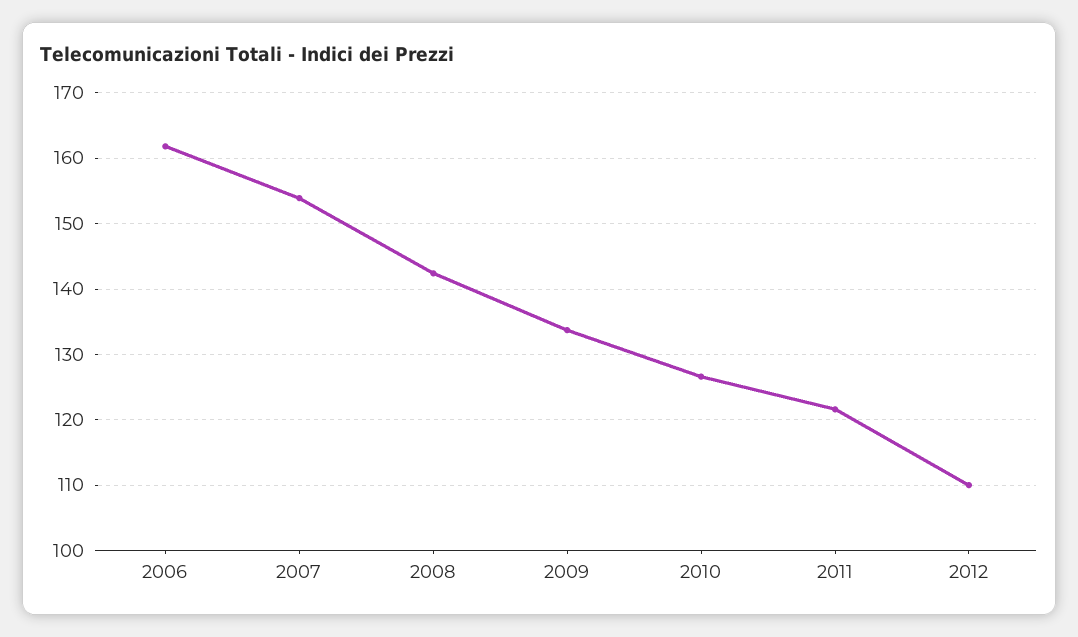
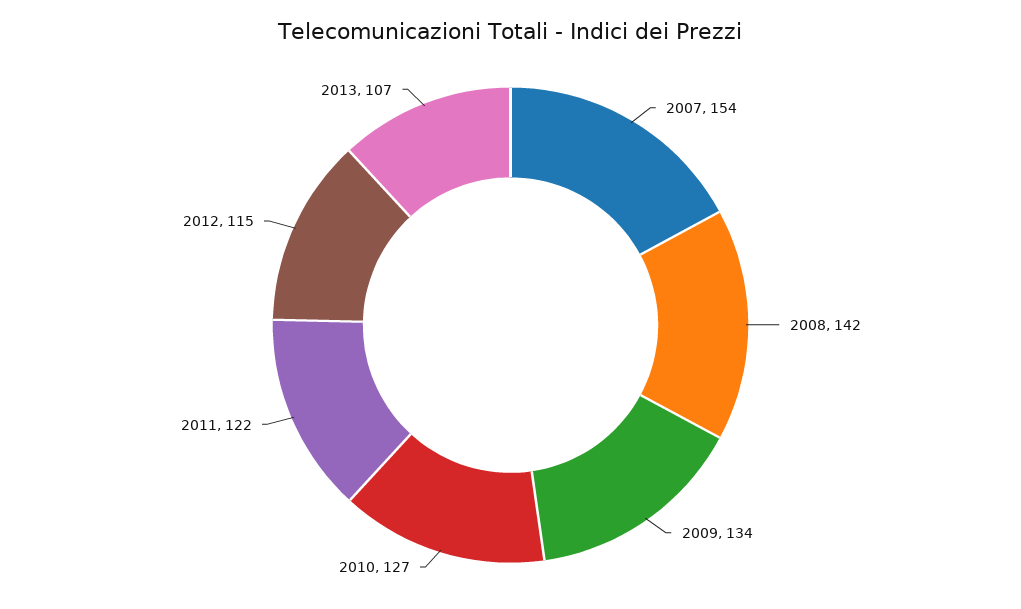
2006: 162 -> none
2012: 110 -> 115
2013: none -> 107

